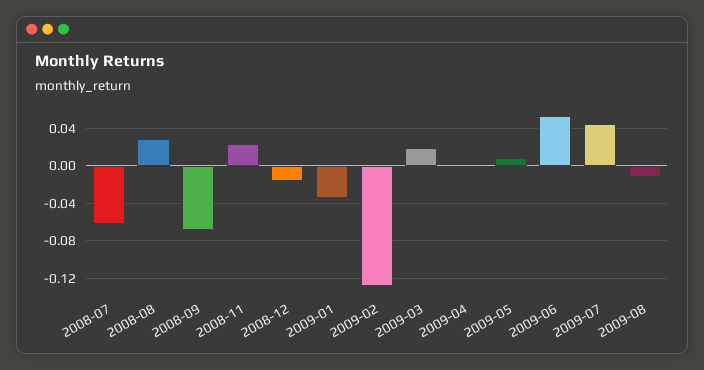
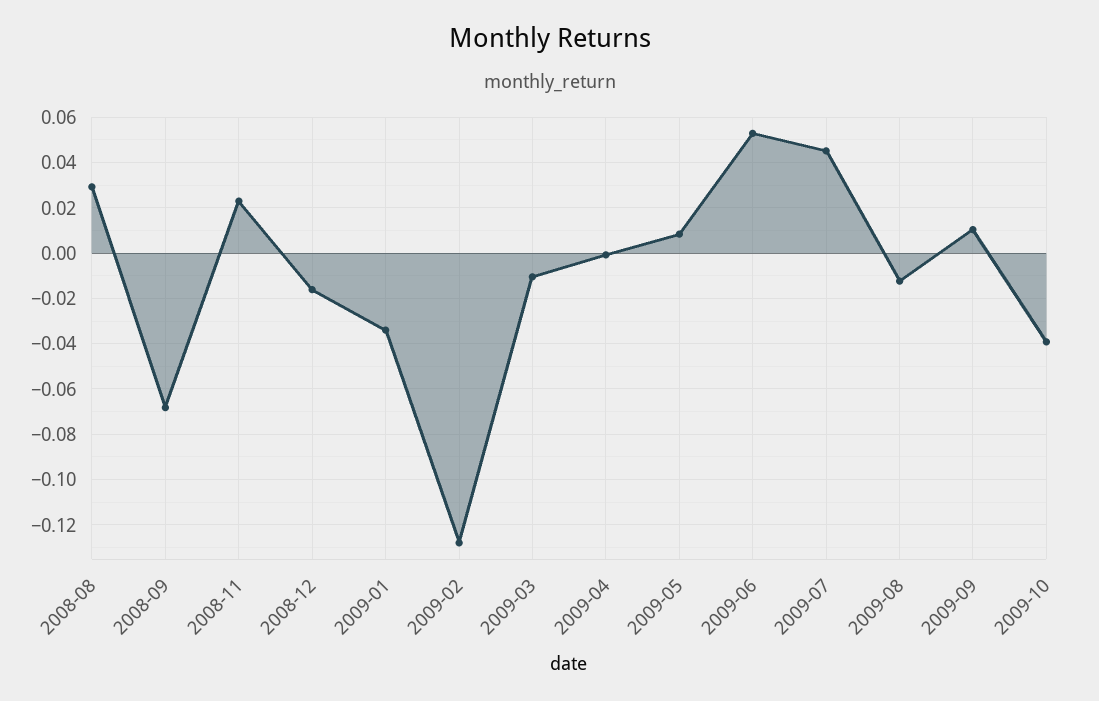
2008-07: -0.06 -> none
2009-03: 0.02 -> -0.01
2009-09: none -> 0.01
2009-10: none -> -0.04

